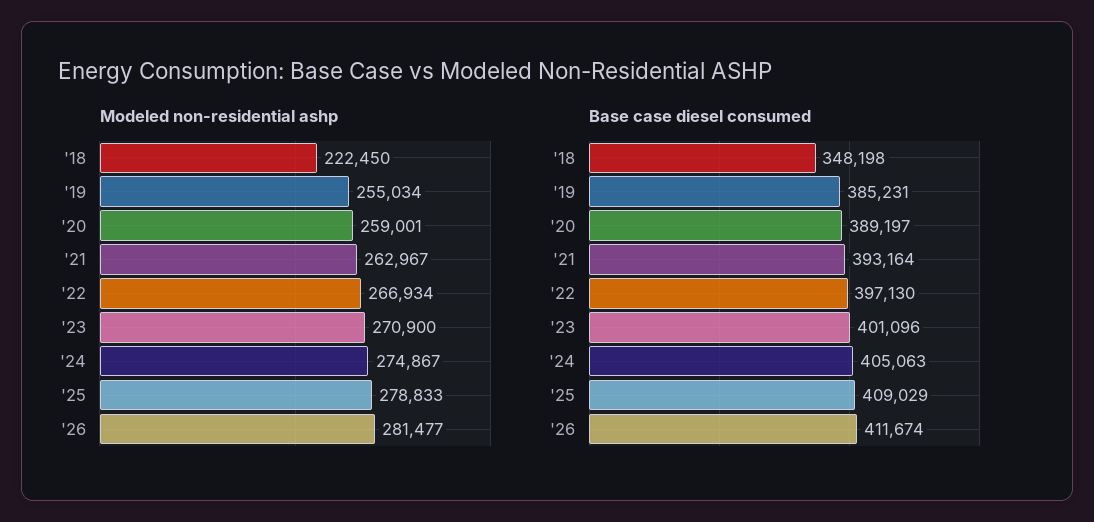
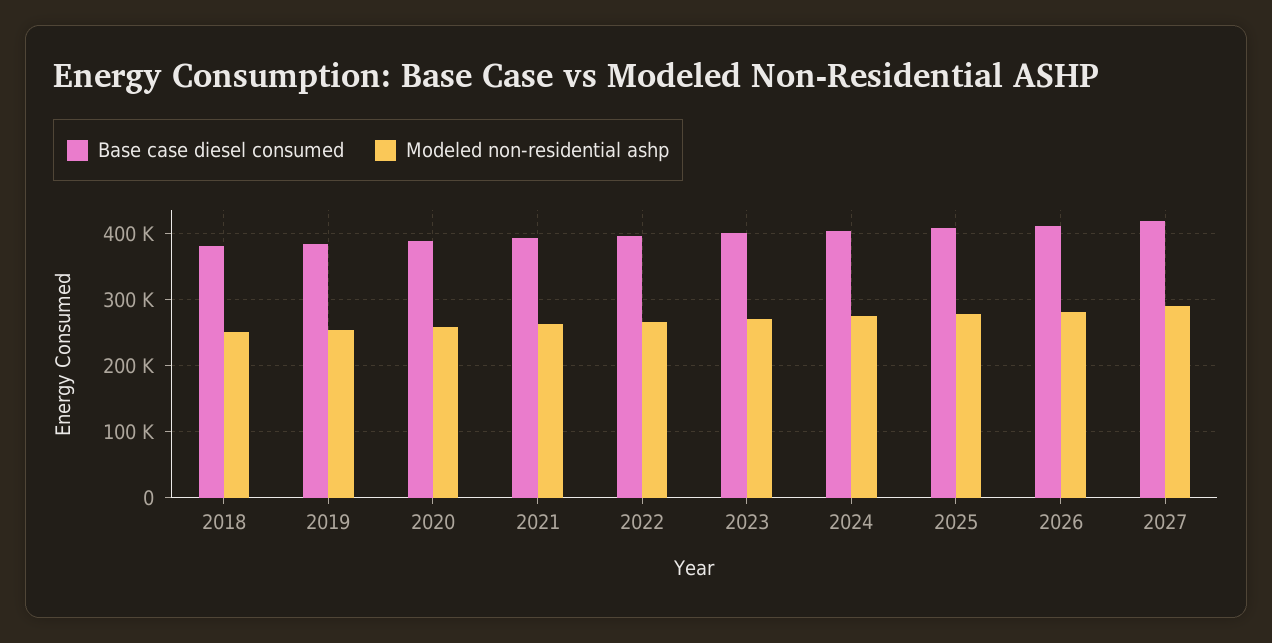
Modeled non-residential ashp, '18: 222450 -> 250000
Base case diesel consumed, '18: 348198 -> 380000
Base case diesel consumed, 2027: none -> 420000
Modeled non-residential ashp, 2027: none -> 290000

